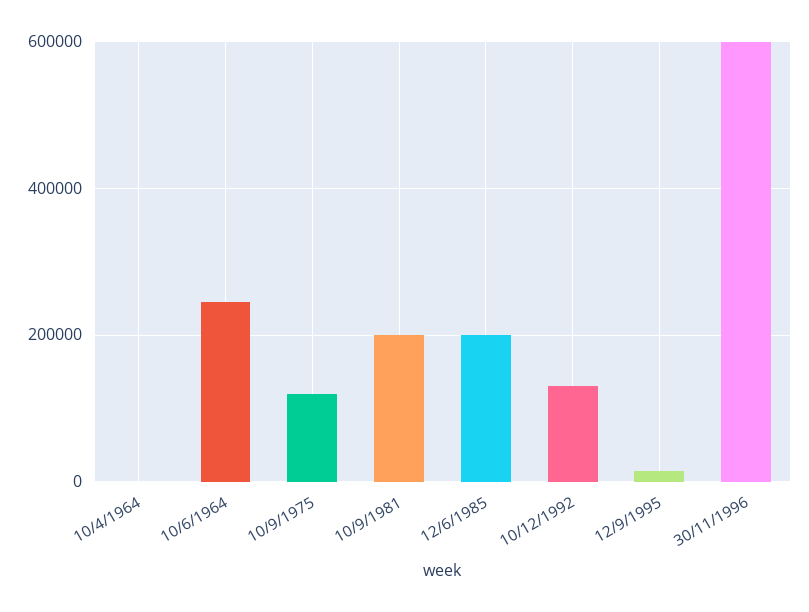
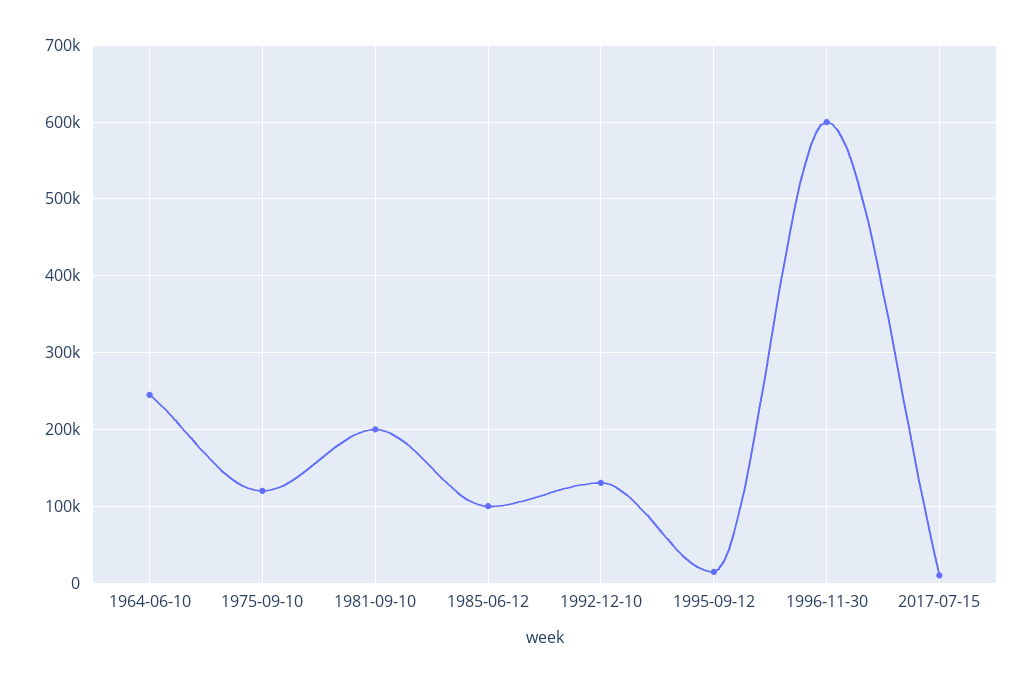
10/4/1964: 0 -> none
12/6/1985: 200000 -> 100000
2017-07-15: none -> 10000

